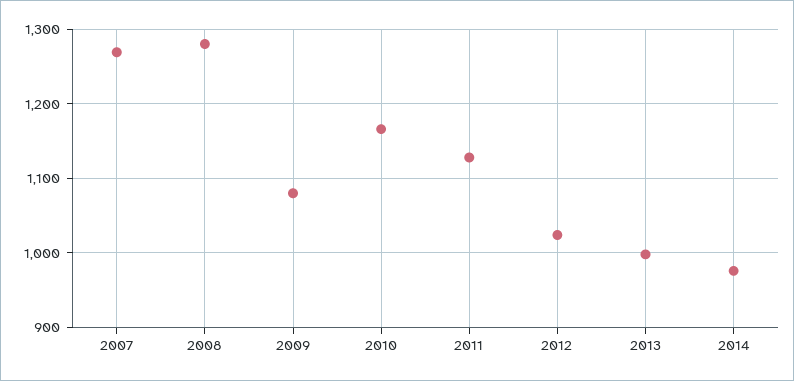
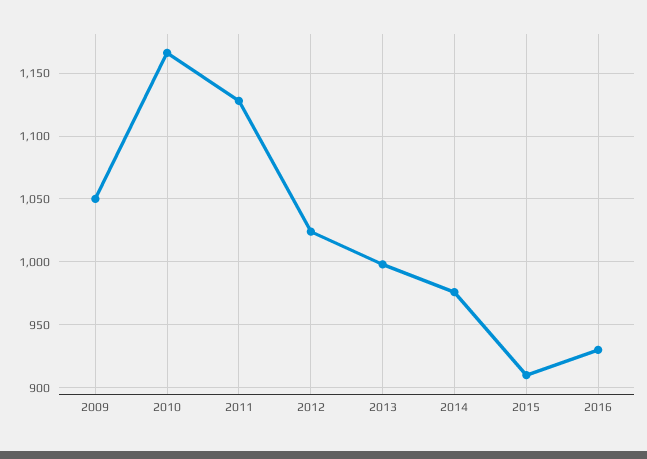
2007: 1270 -> none
2008: 1280 -> none
2009: 1080 -> 1050
2015: none -> 910
2016: none -> 930

